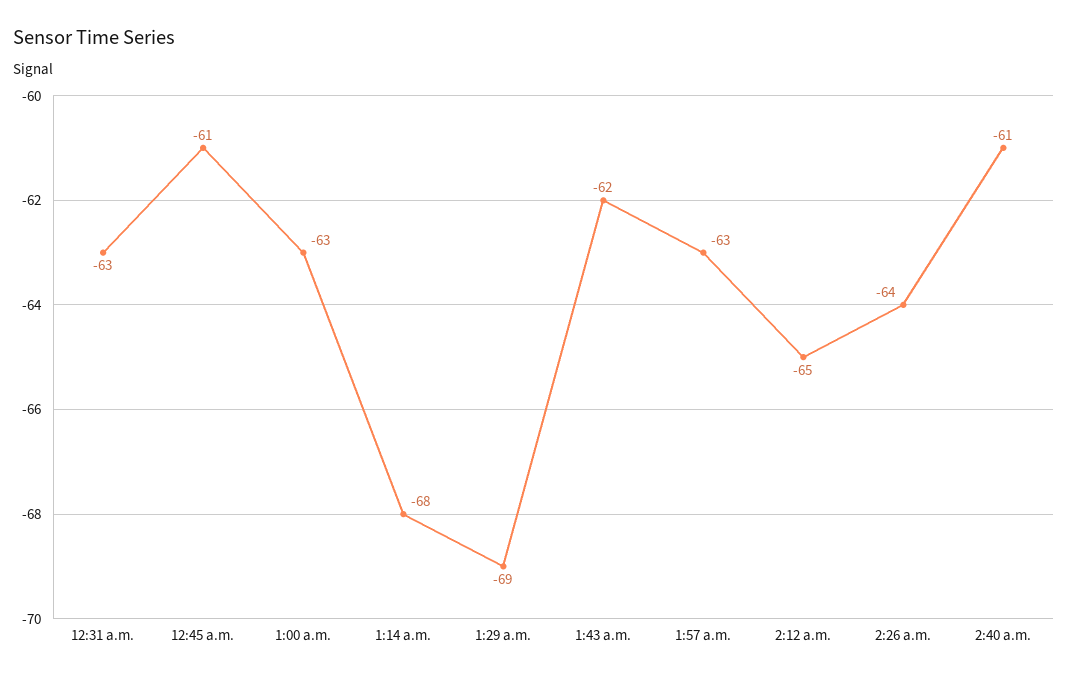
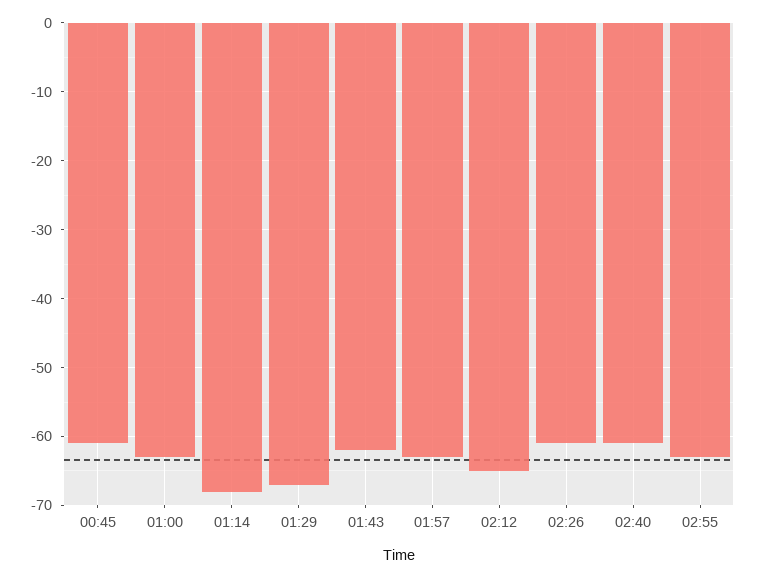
12:31 a.m.: -63 -> none
1:29 a.m.: -69 -> -67
2:26 a.m.: -64 -> -61
02:55: none -> -63

